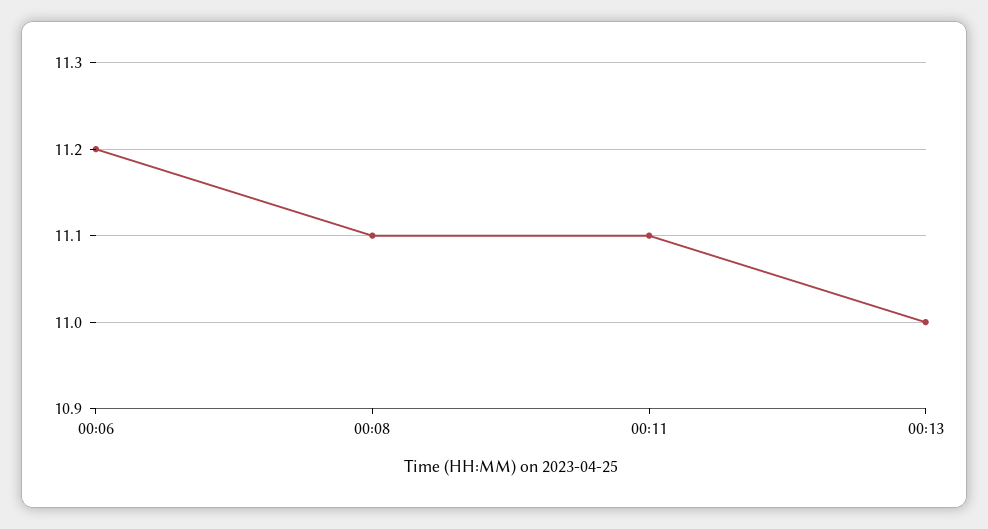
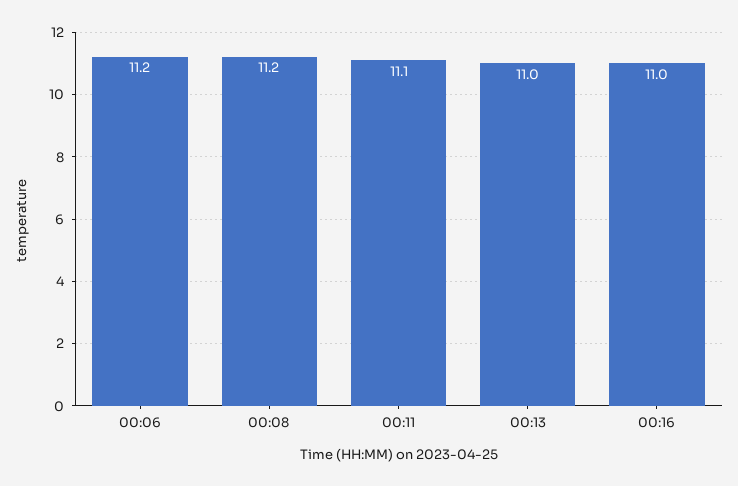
00:08: 11.1 -> 11.2
00:16: none -> 11

